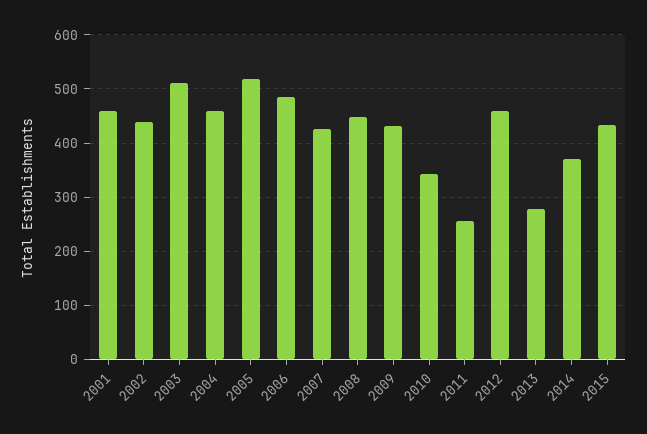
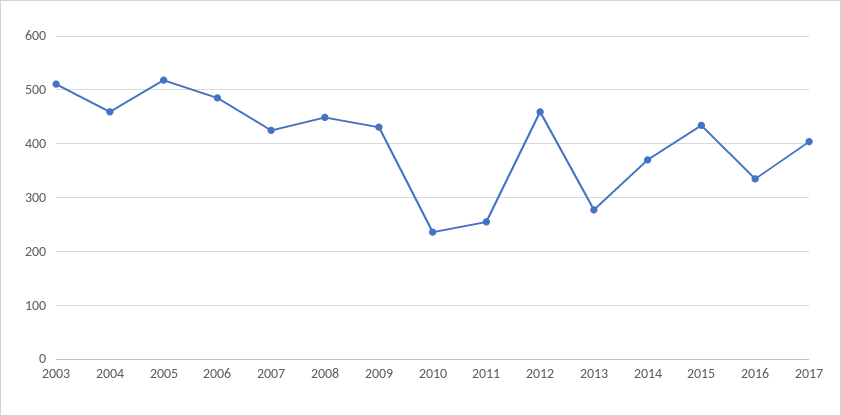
2001: 460 -> none
2002: 440 -> none
2010: 340 -> 240
2016: none -> 340
2017: none -> 400

